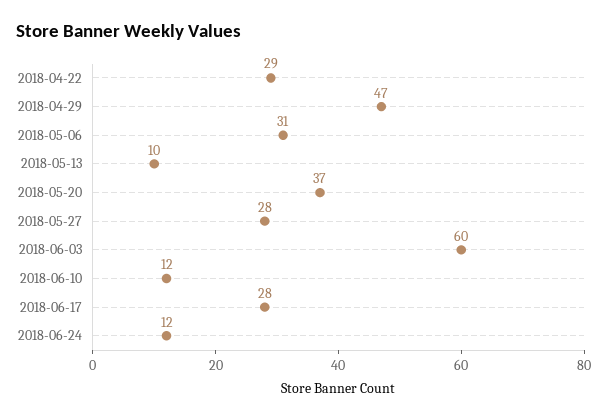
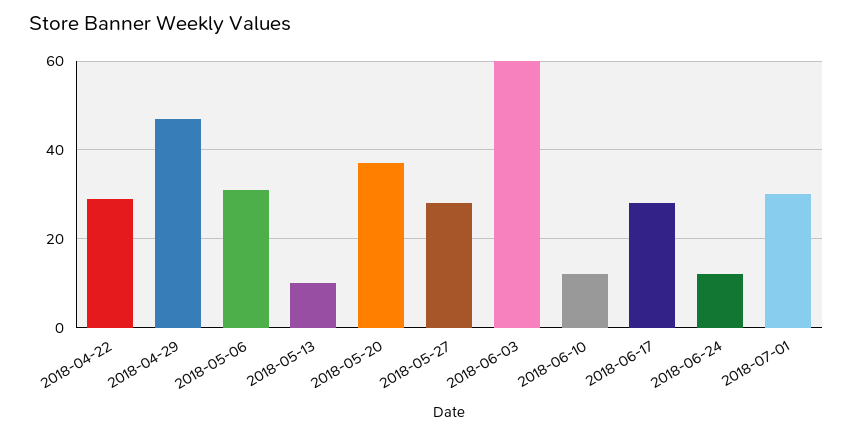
2018-07-01: none -> 30

